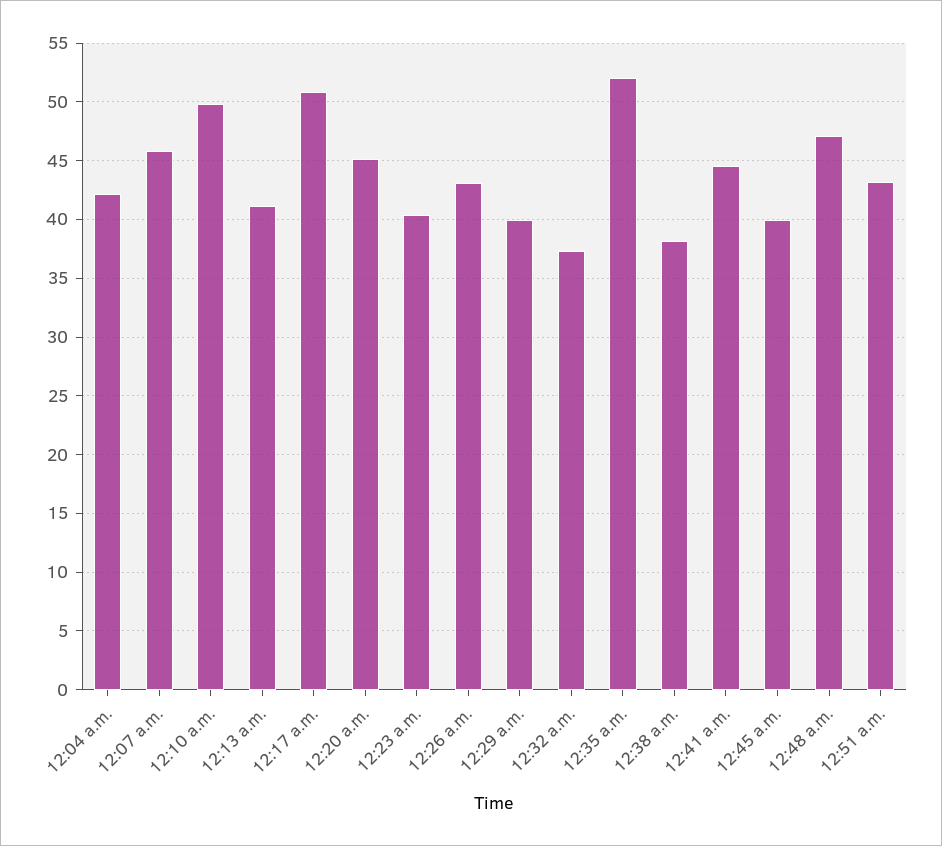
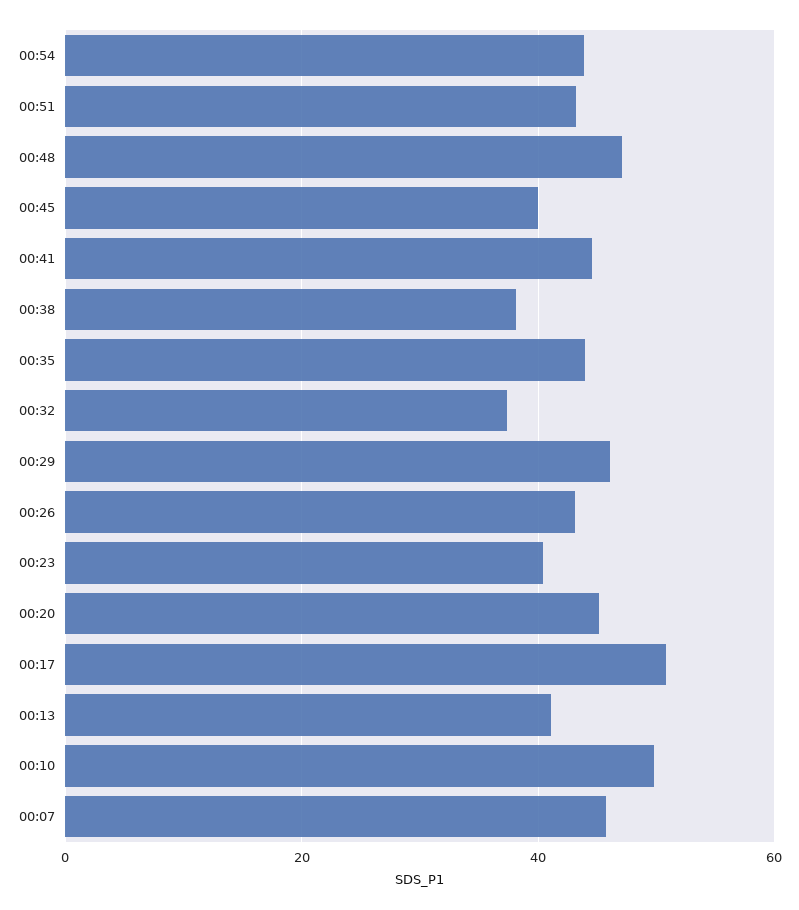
12:04 a.m.: 42 -> none
12:29 a.m.: 40 -> 46
12:35 a.m.: 52 -> 44
00:54: none -> 44

